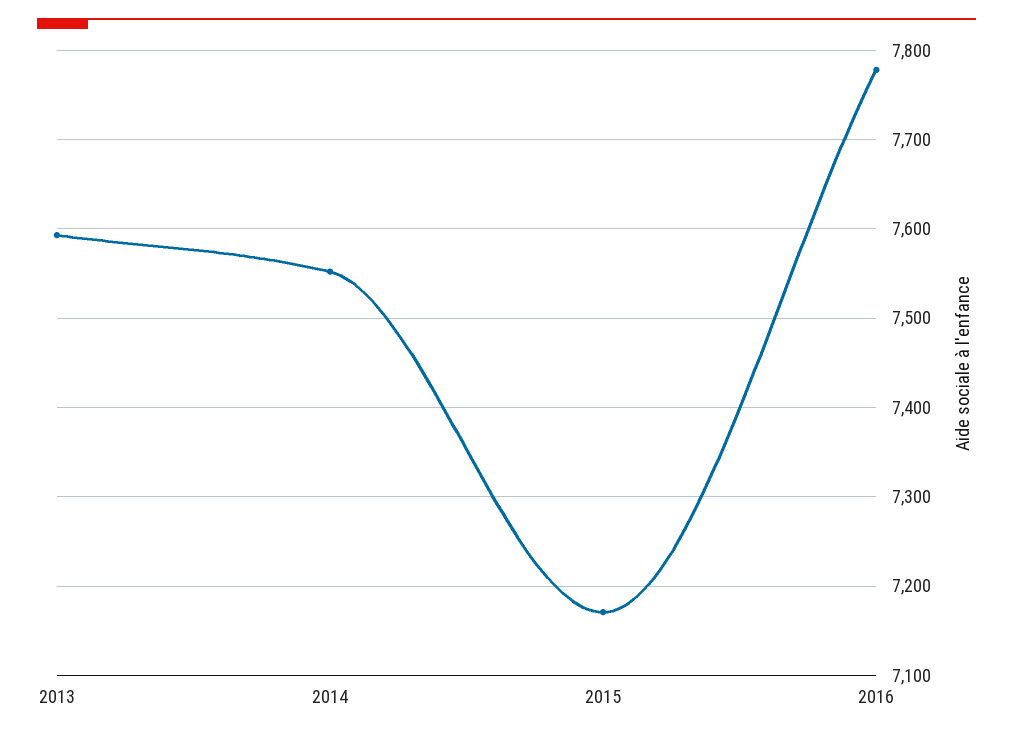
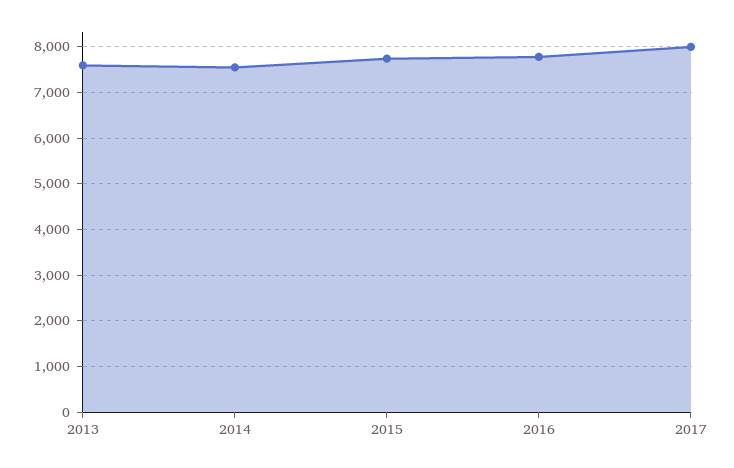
2015: 7170 -> 7800
2017: none -> 8000

